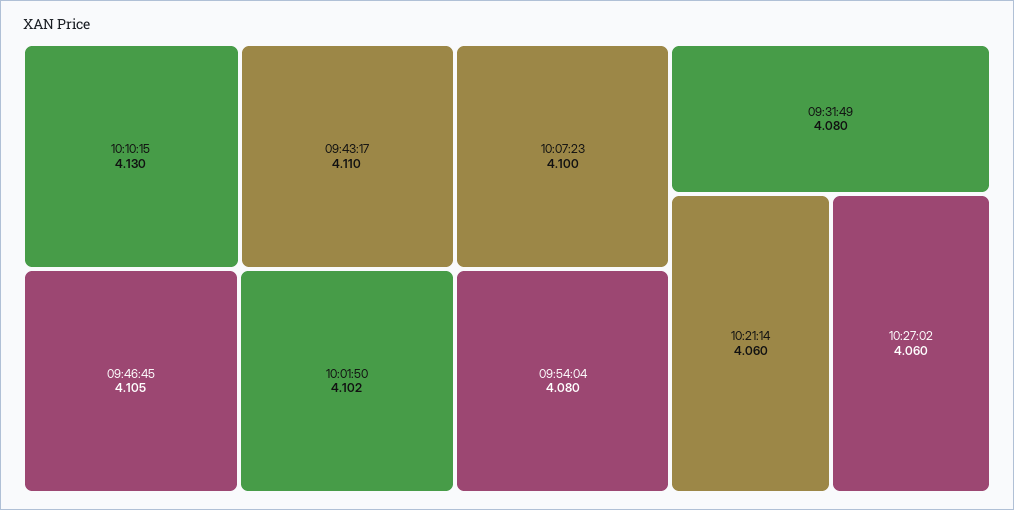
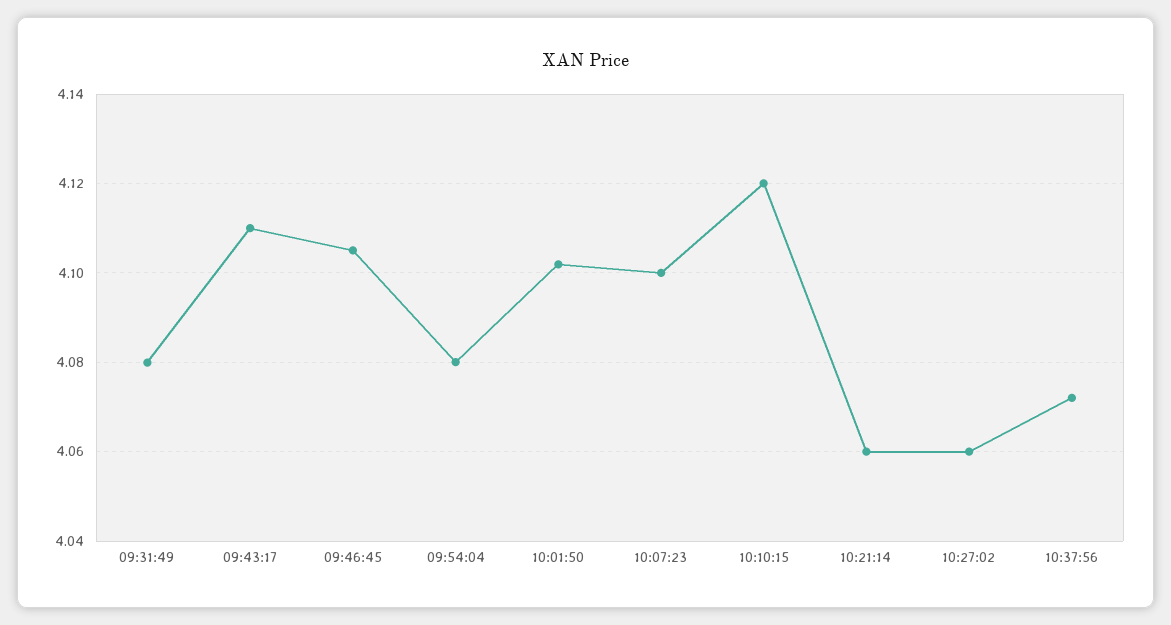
10:10:15: 4.13 -> 4.12
10:37:56: none -> 4.072

